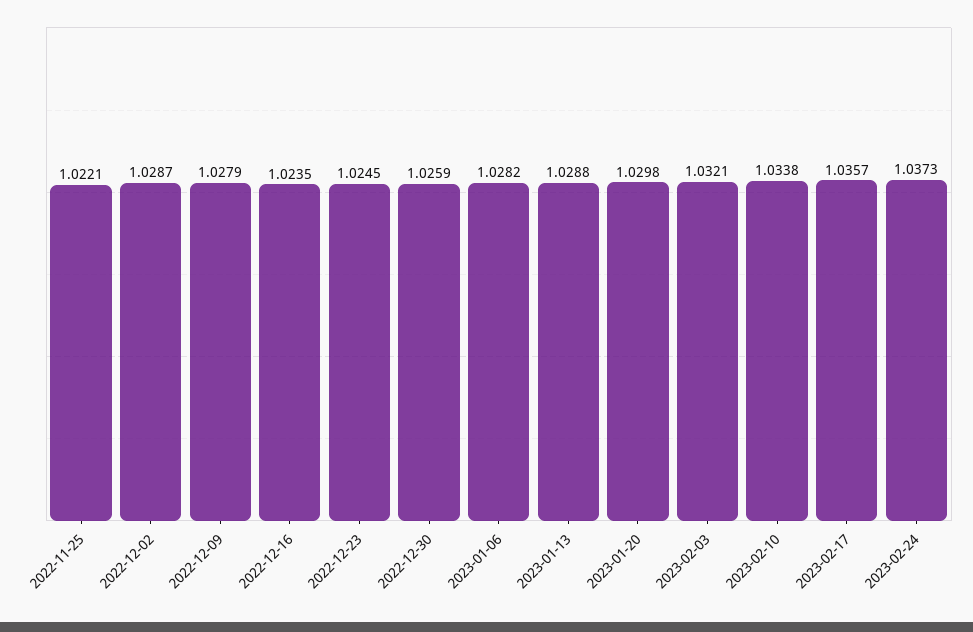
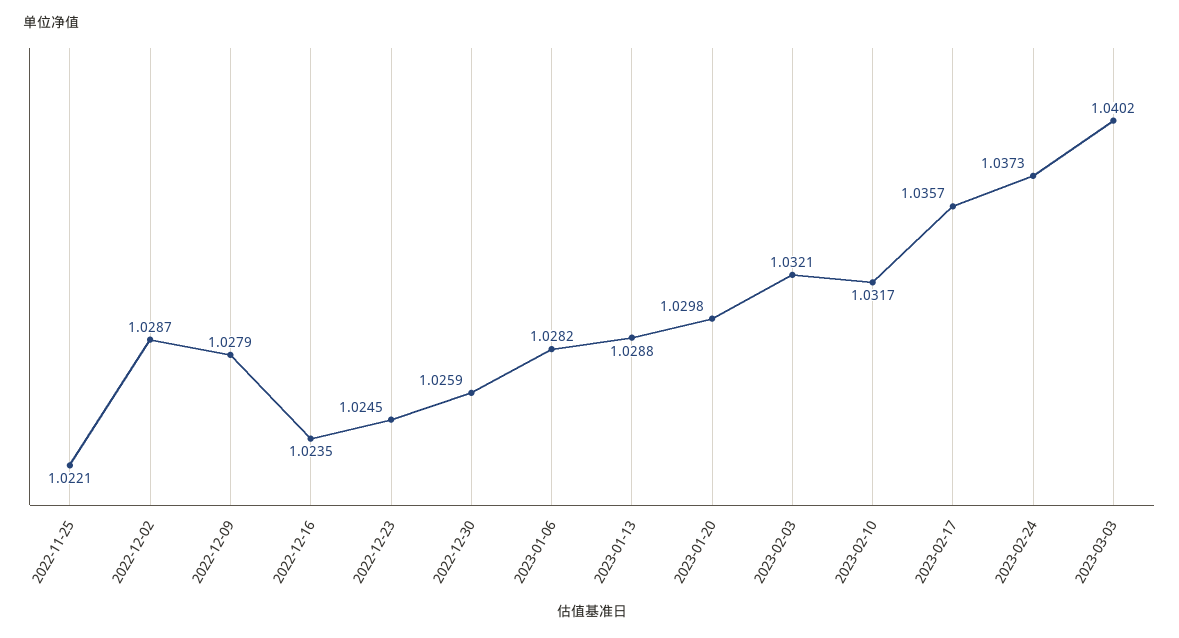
2023-02-10: 1.0338 -> 1.0317
2023-03-03: none -> 1.0402

